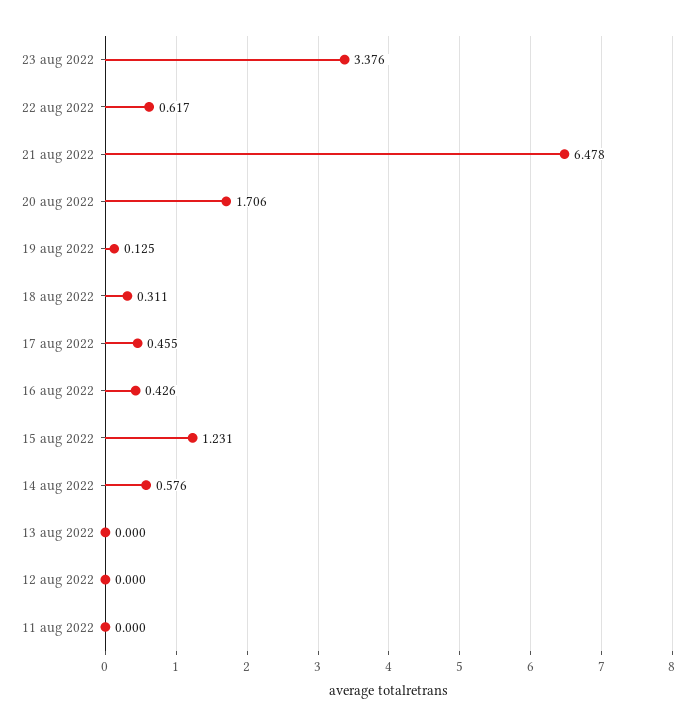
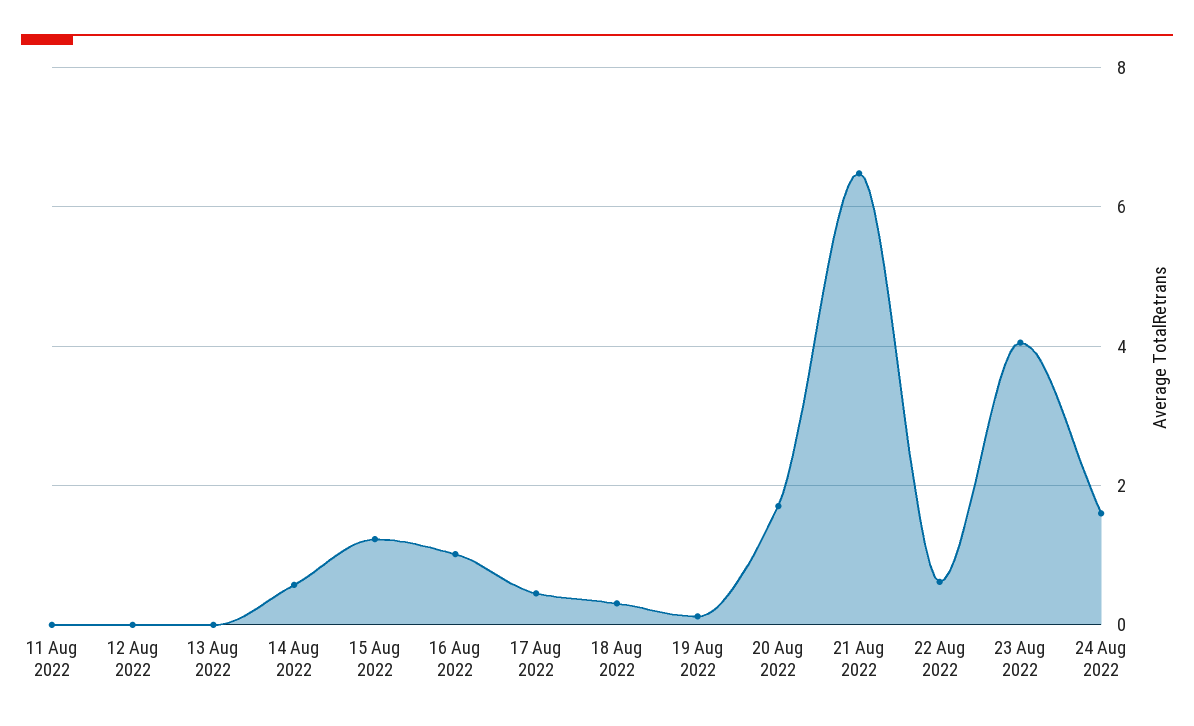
23 aug 2022: 3.376 -> 4
16 aug 2022: 0.426 -> 1
24 Aug 2022: none -> 1.6

